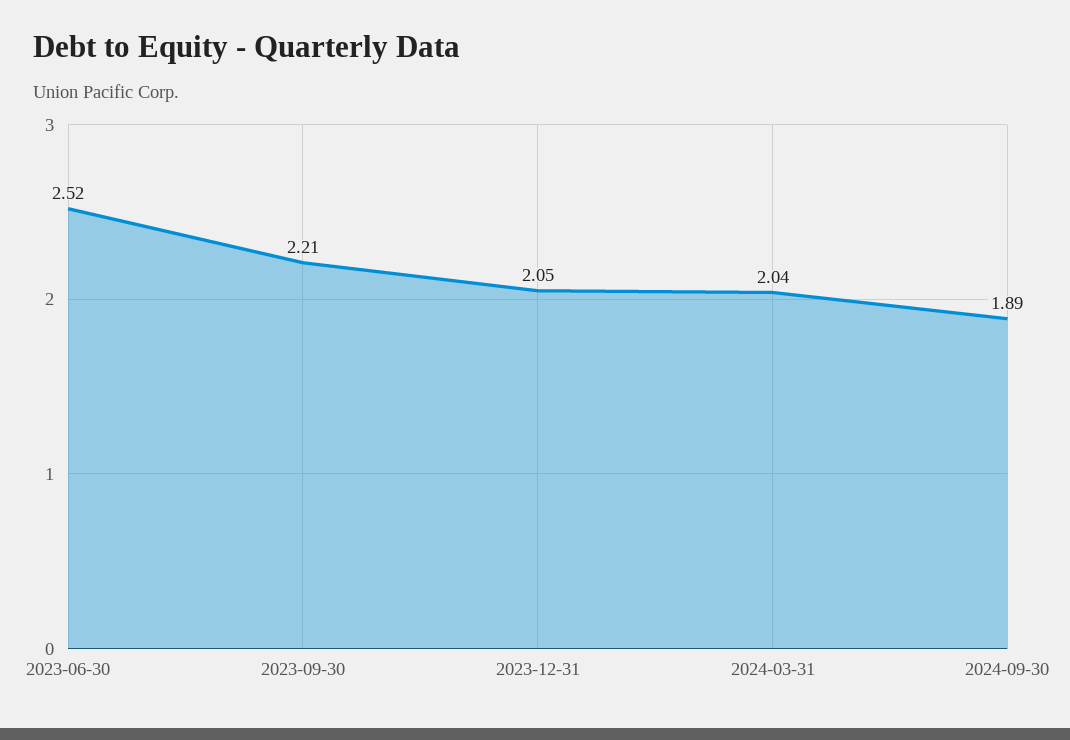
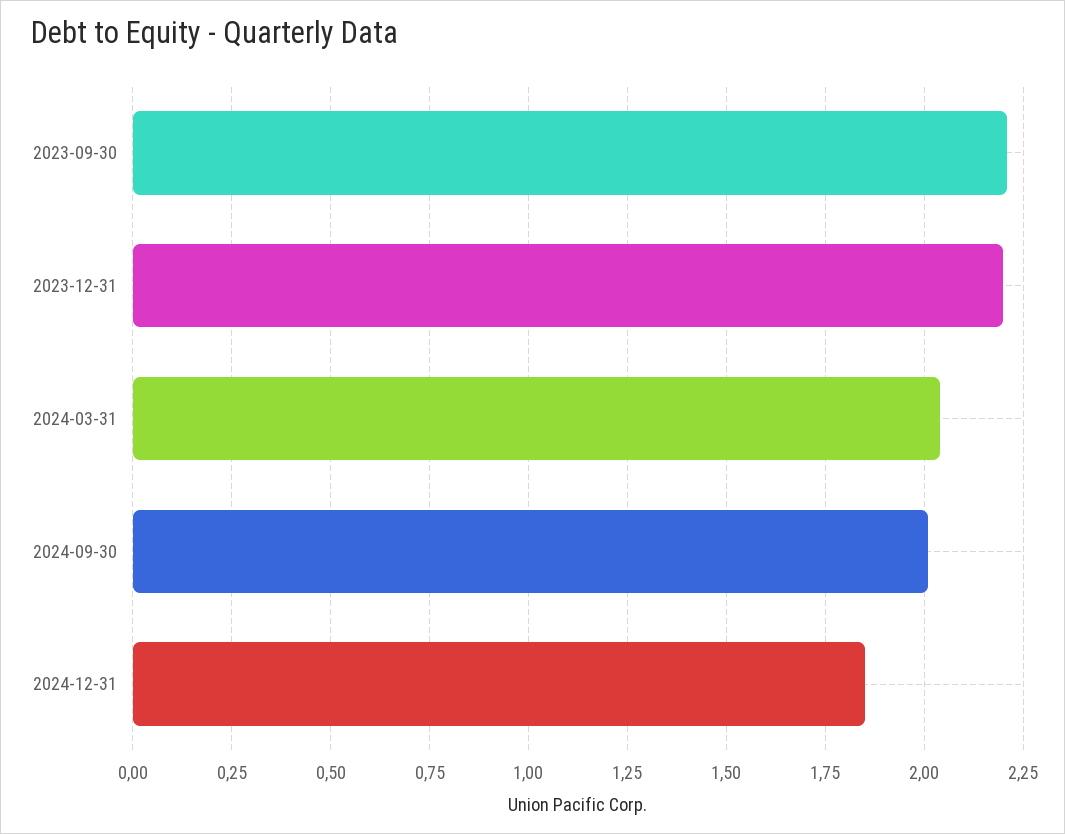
2023-06-30: 2.52 -> none
2023-12-31: 2.05 -> 2.2
2024-09-30: 1.89 -> 2
2024-12-31: none -> 1.85

